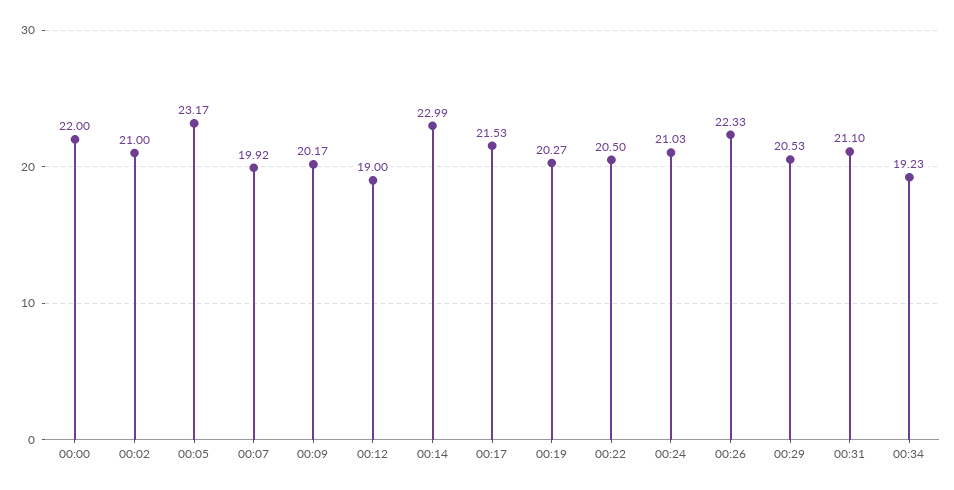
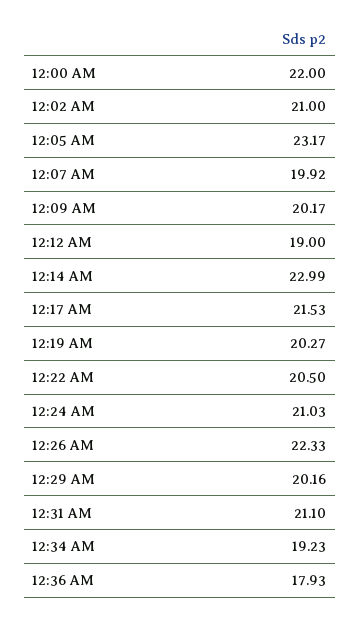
00:29: 20.53 -> 20.16
12:36 AM: none -> 17.93

